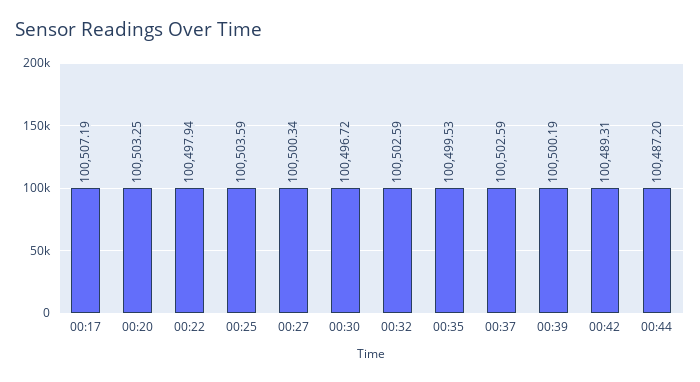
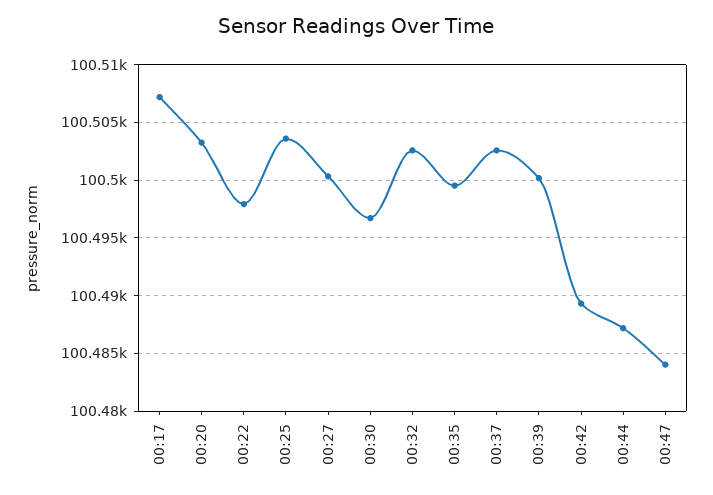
00:47: none -> 100484

